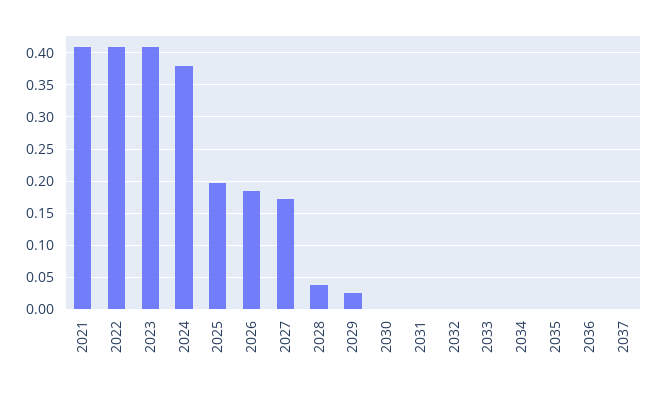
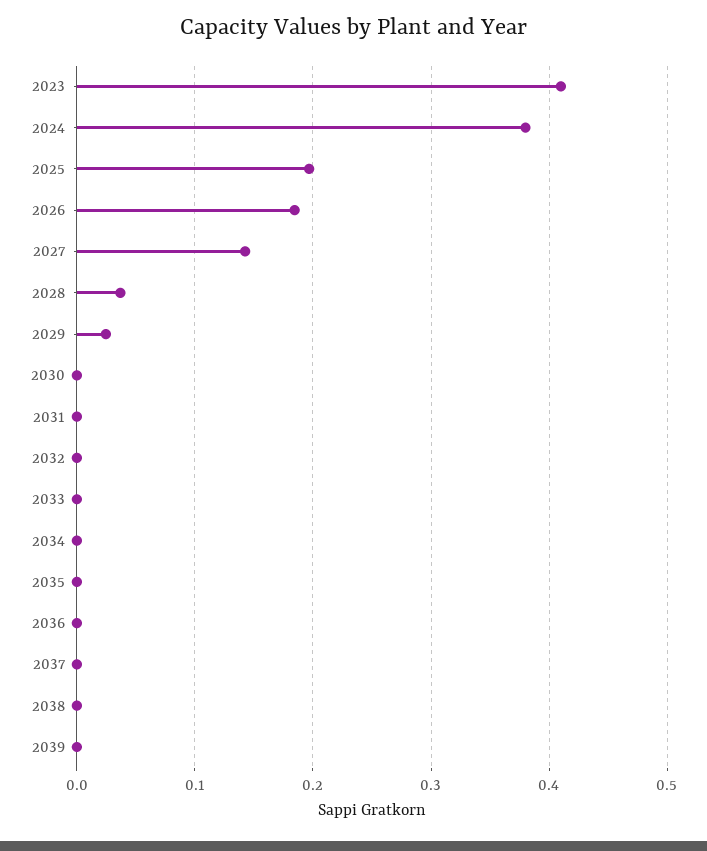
2021: 0.41 -> none
2022: 0.41 -> none
2027: 0.17 -> 0.14
2038: none -> 0
2039: none -> 0

